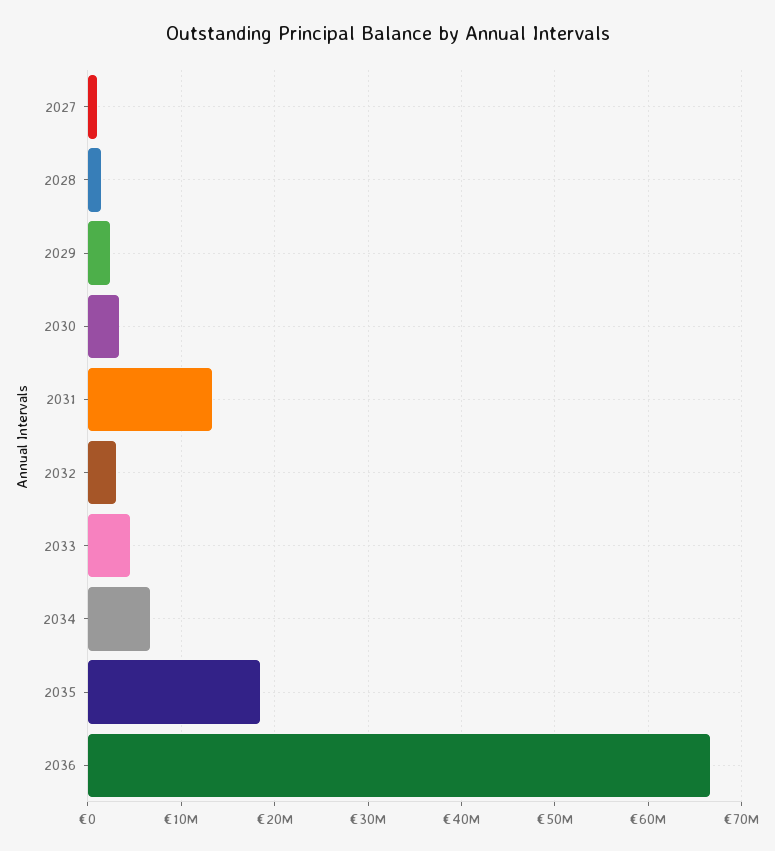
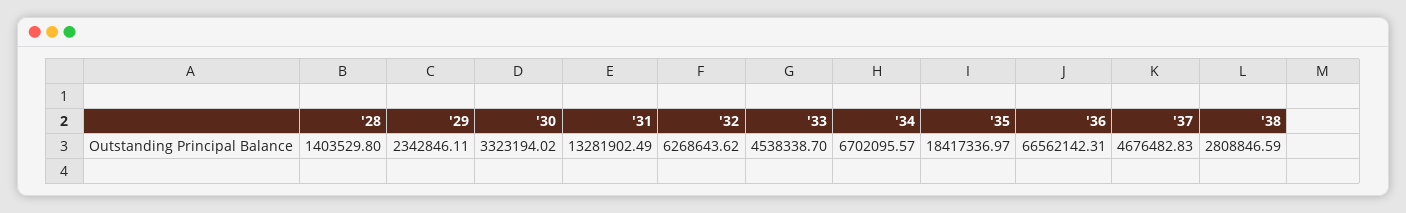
2027: 1000000 -> none
2032: 3000000 -> 6268643.62
'37: none -> 4676482.83
'38: none -> 2808846.59

